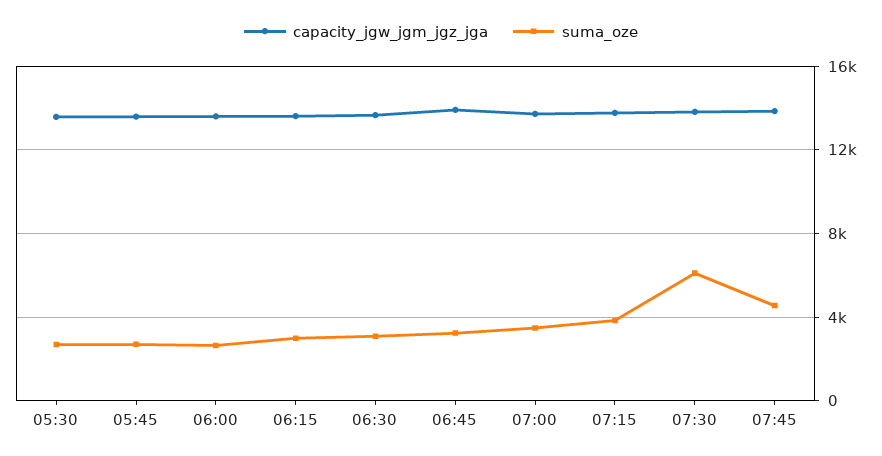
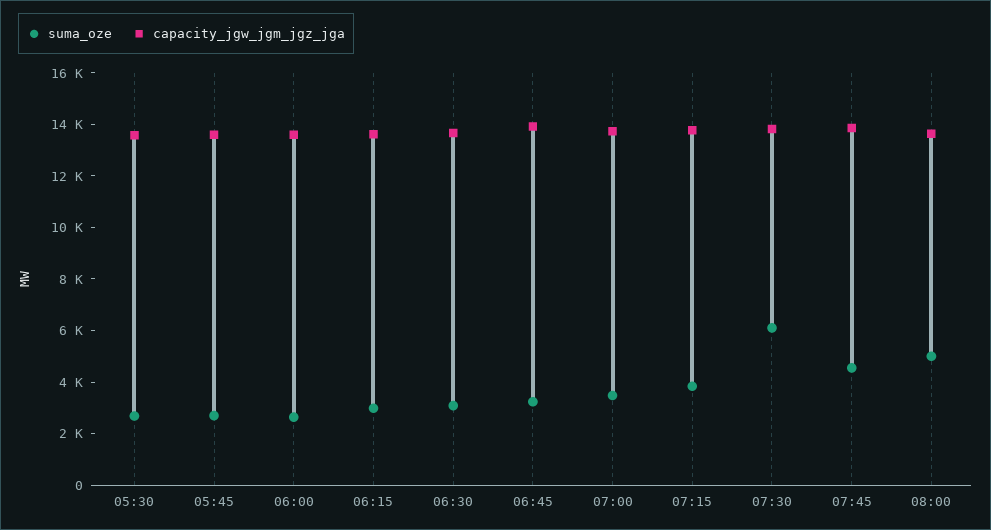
suma_oze, 08:00: none -> 5000
capacity_jgw_jgm_jgz_jga, 08:00: none -> 13500

